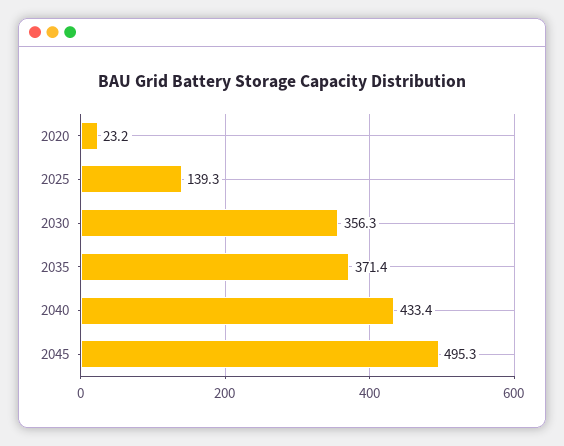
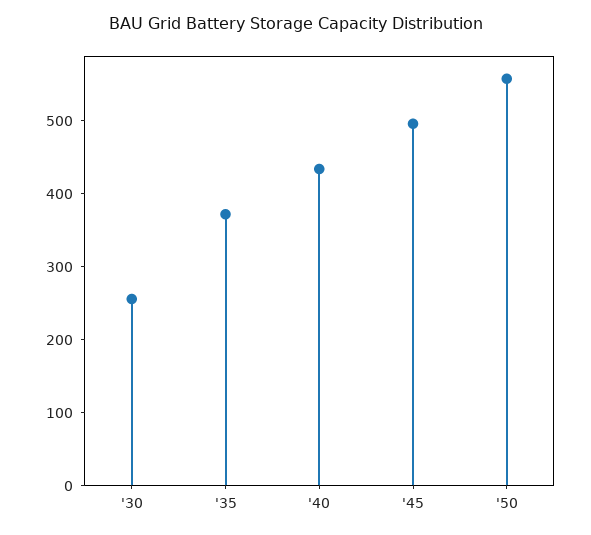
2020: 23.2 -> none
2025: 139.3 -> none
2030: 356.3 -> 260
'50: none -> 560

